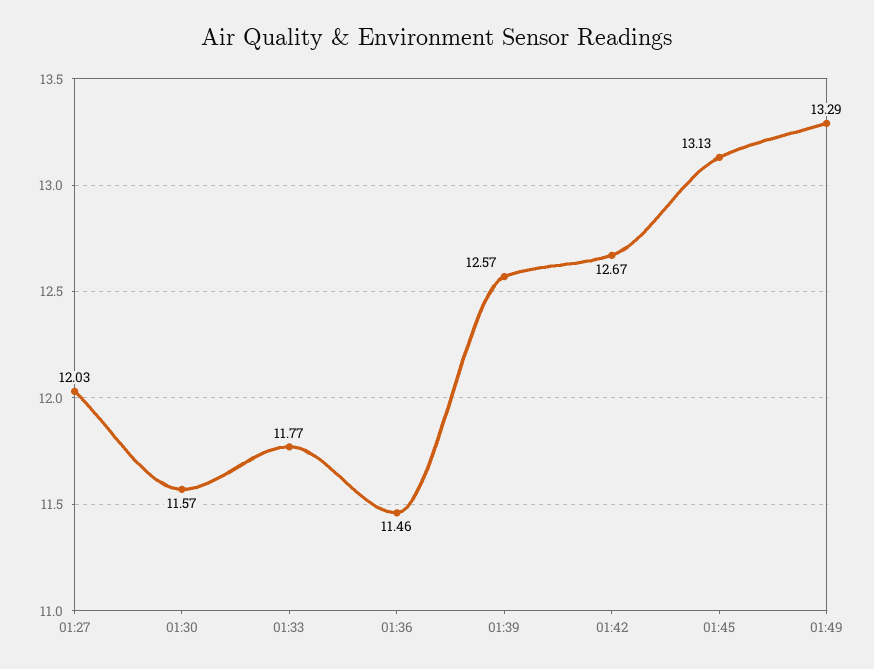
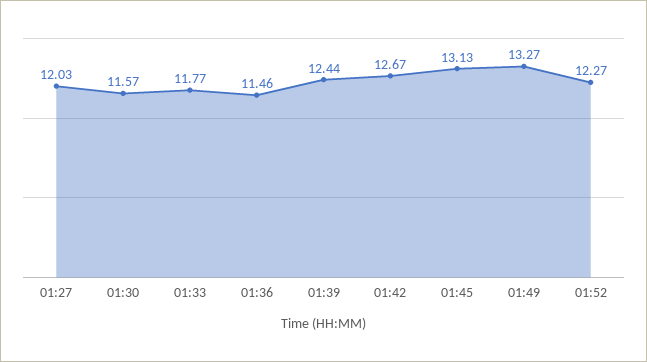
01:39: 12.57 -> 12.44
01:49: 13.29 -> 13.27
01:52: none -> 12.27

